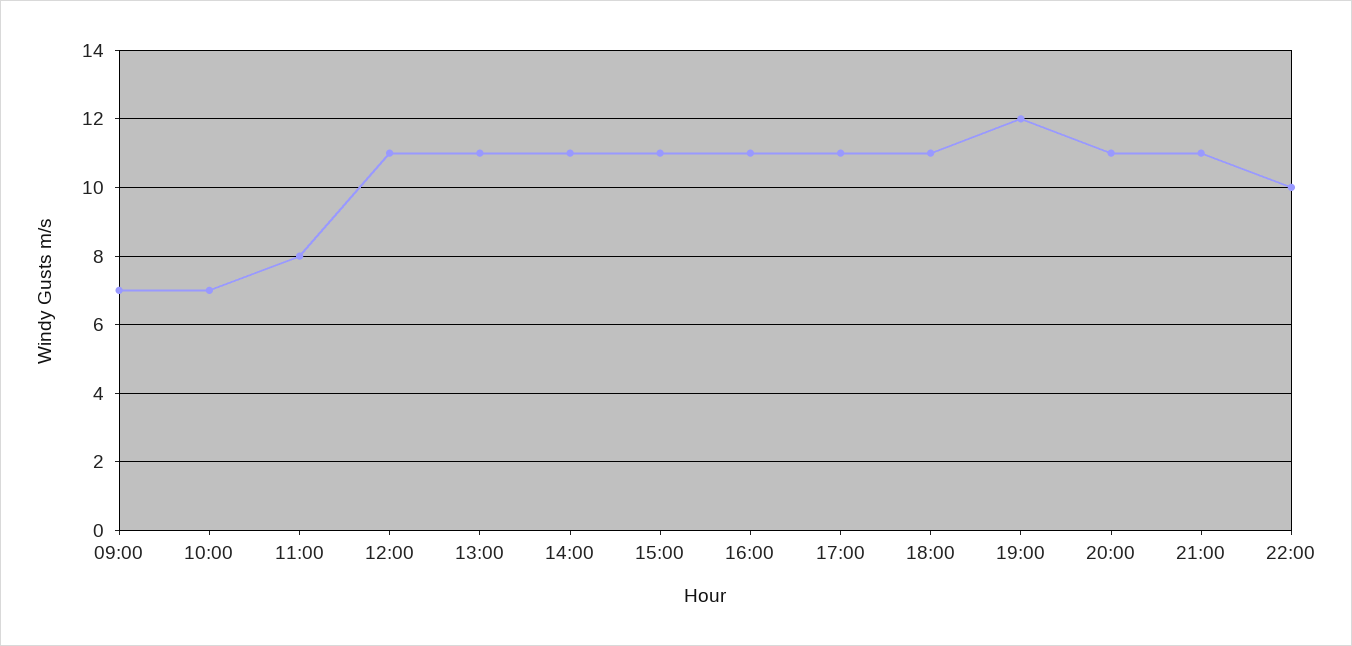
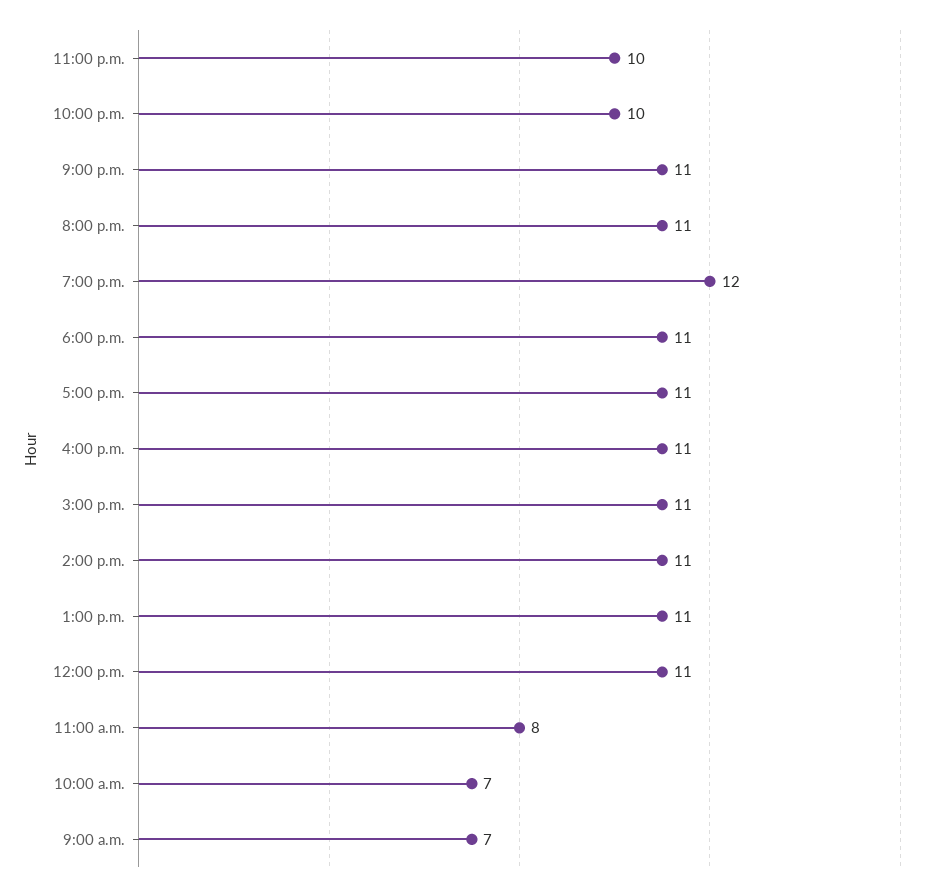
11:00 p.m.: none -> 10

